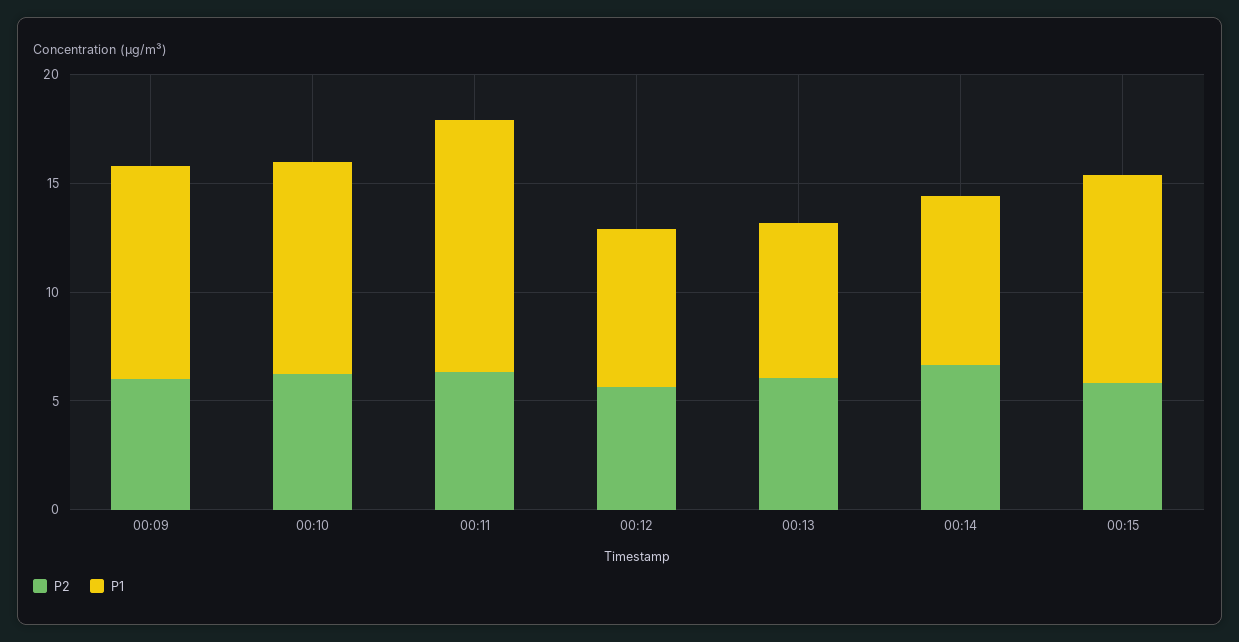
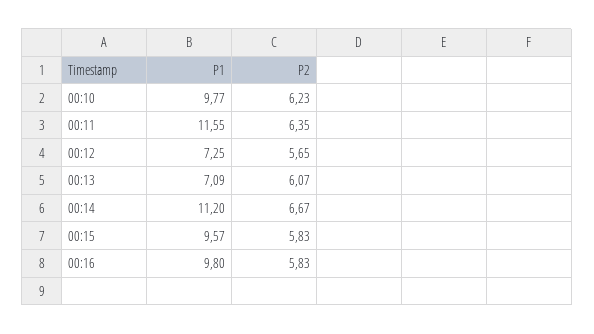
P2, 00:09: 6 -> none
P1, 00:09: 10 -> none
P1, 00:14: 8 -> 11.2
P1, 00:16: none -> 9.8
P2, 00:16: none -> 5.83

